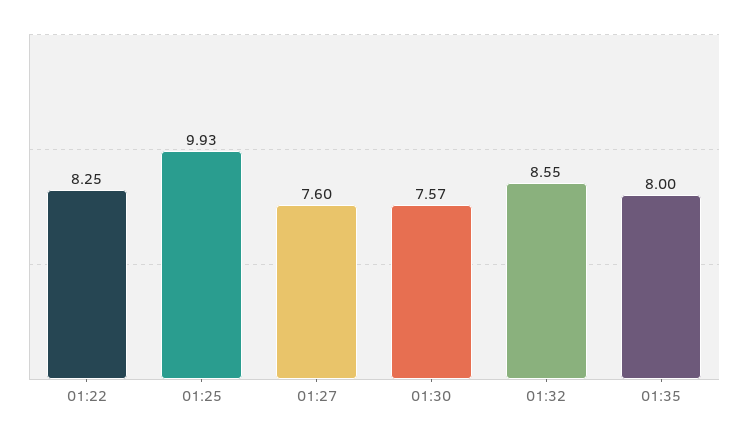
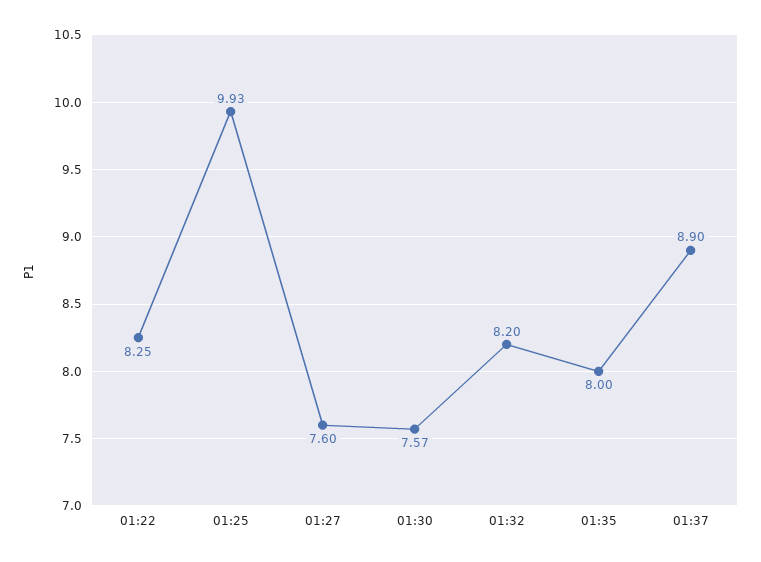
01:32: 8.55 -> 8.2
01:37: none -> 8.9

